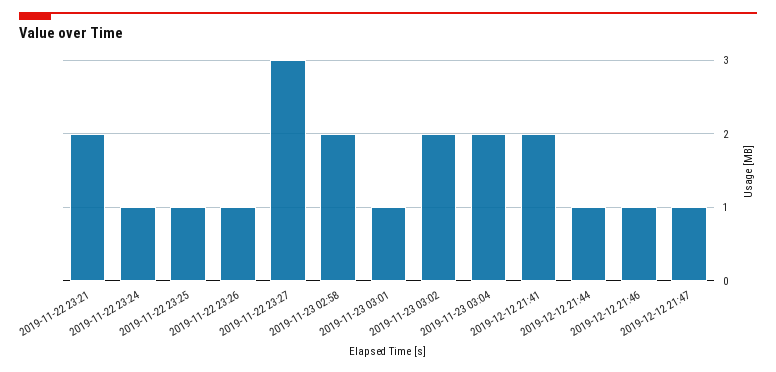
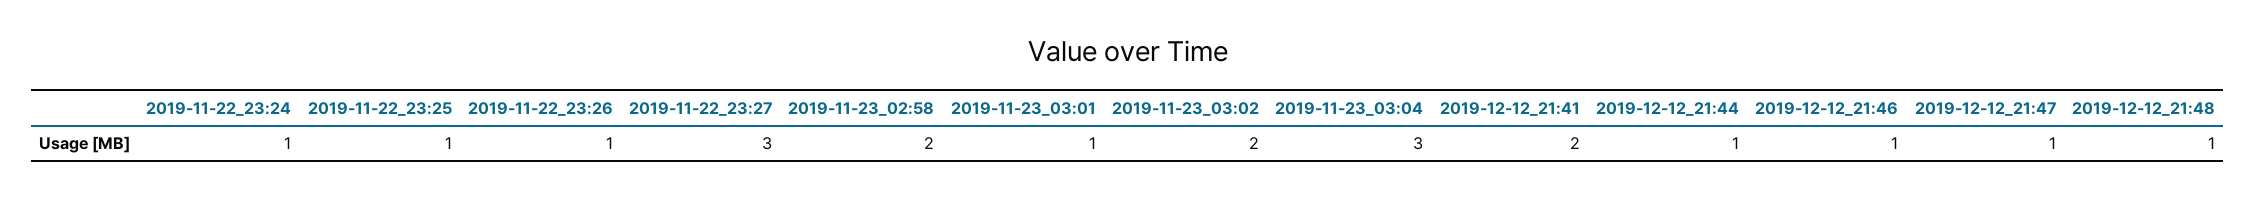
2019-11-22 23:21: 2 -> none
2019-11-23 03:04: 2 -> 3
2019-12-12_21:48: none -> 1

